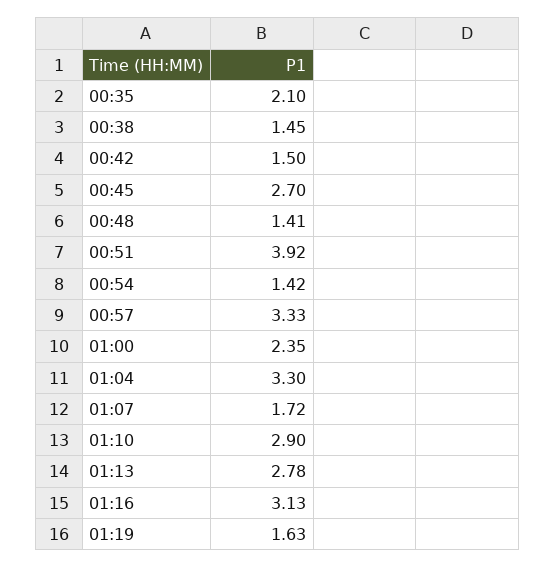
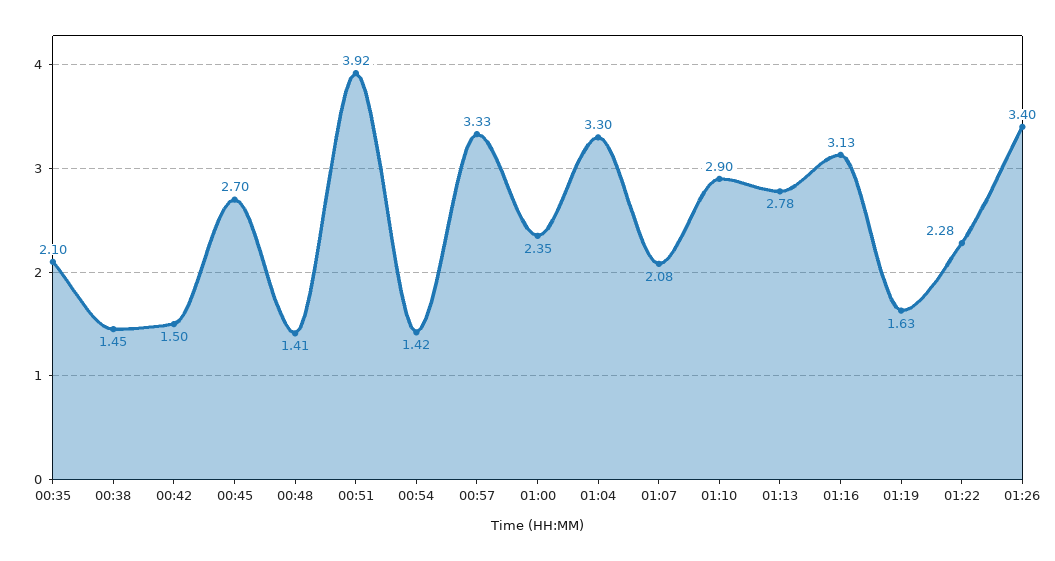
01:07: 1.72 -> 2.08
01:22: none -> 2.28
01:26: none -> 3.4

